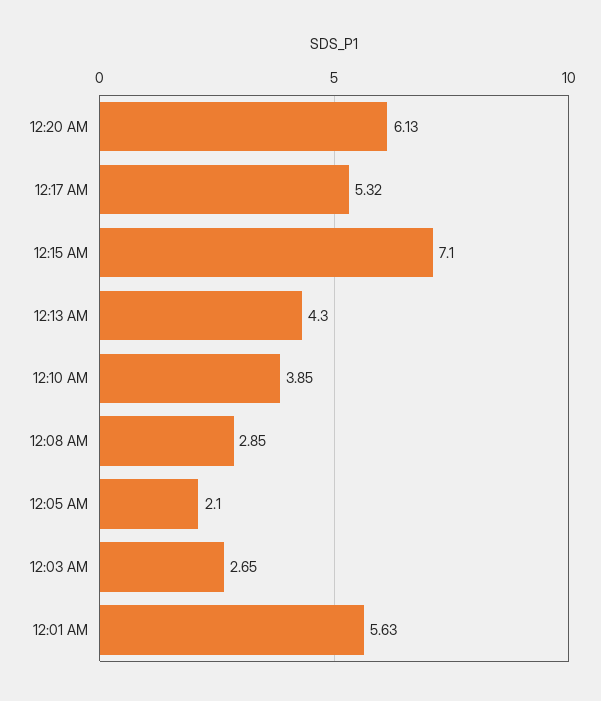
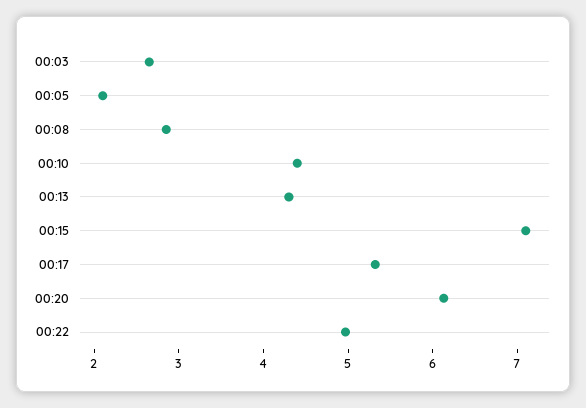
12:10 AM: 3.85 -> 4.4
12:01 AM: 5.63 -> none
00:22: none -> 5

